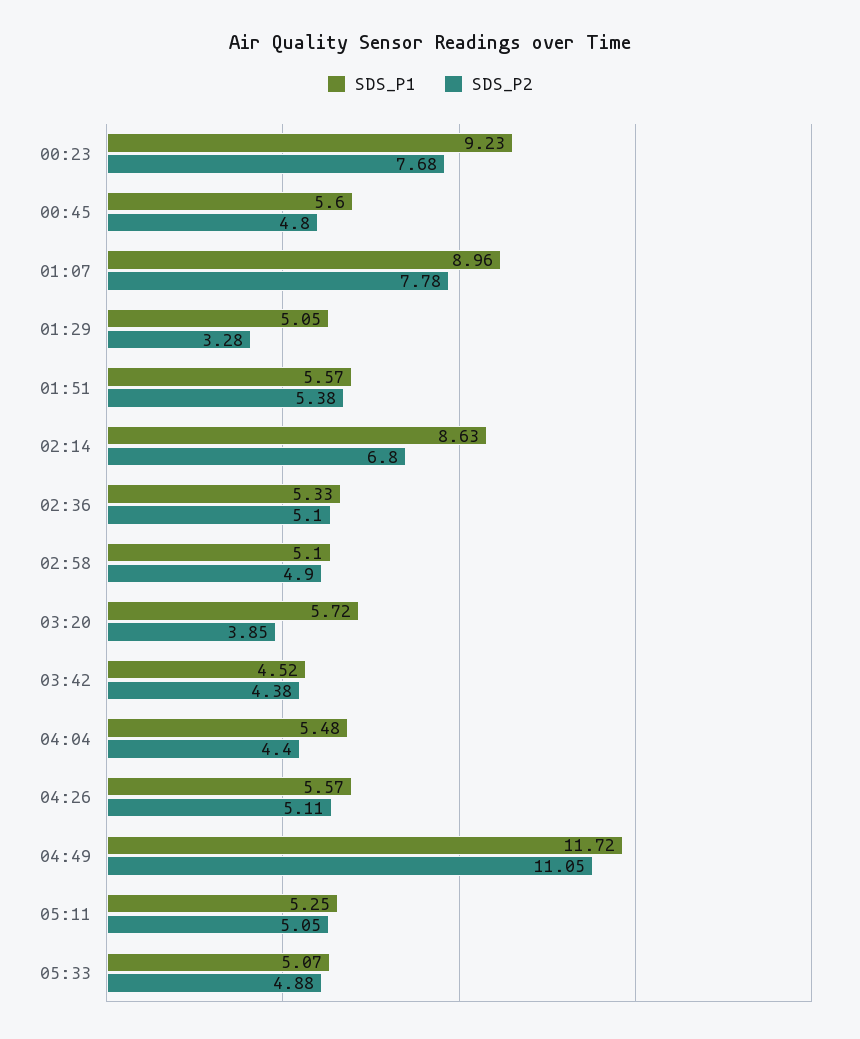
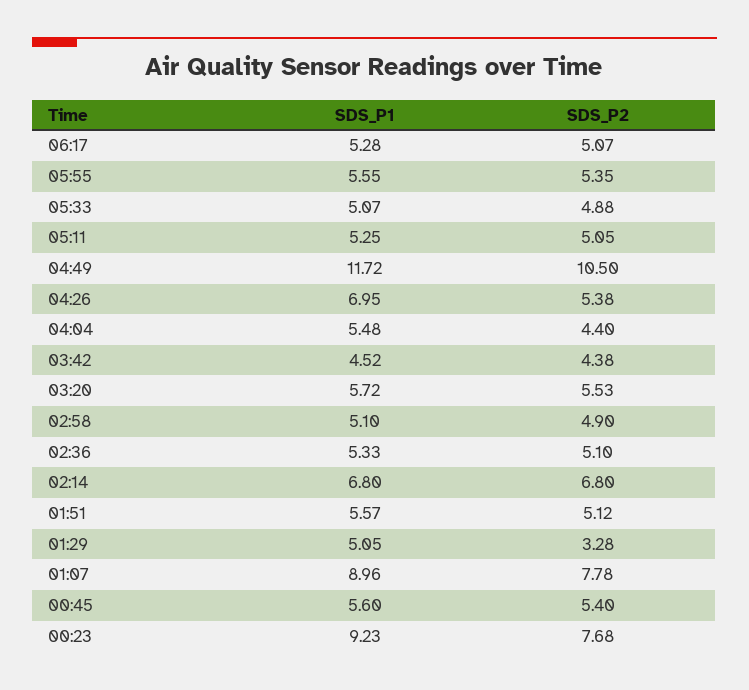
SDS_P2, 00:45: 4.8 -> 5.4
SDS_P2, 01:51: 5.38 -> 5.12
SDS_P1, 02:14: 8.63 -> 6.8
SDS_P2, 03:20: 3.85 -> 5.53
SDS_P1, 04:26: 5.57 -> 6.95
SDS_P2, 04:26: 5.11 -> 5.38
SDS_P2, 04:49: 11.05 -> 10.5
SDS_P1, 06:17: none -> 5.28
SDS_P2, 06:17: none -> 5.07
SDS_P1, 05:55: none -> 5.55
SDS_P2, 05:55: none -> 5.35

